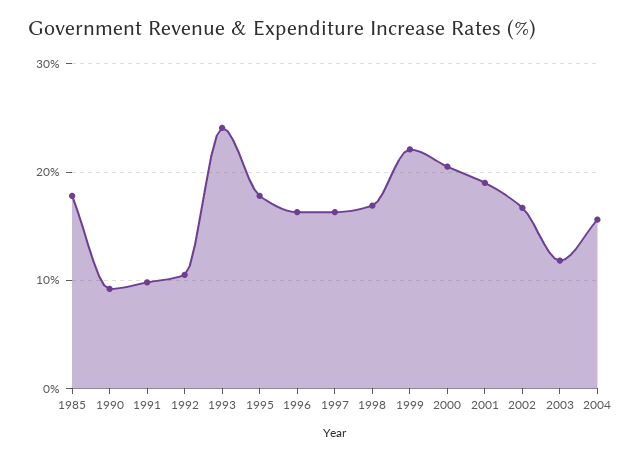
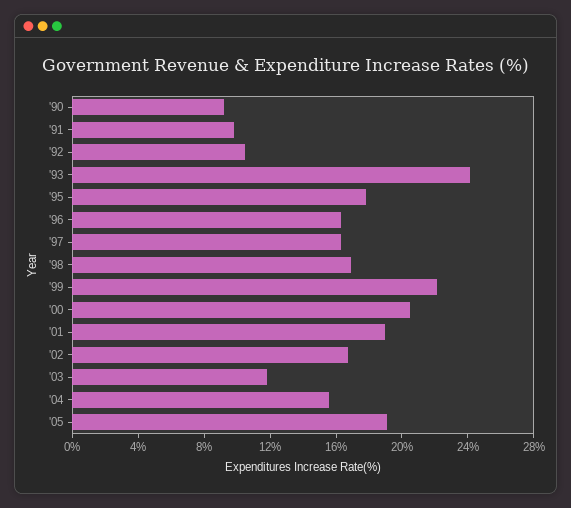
1985: 18 -> none
'05: none -> 19

